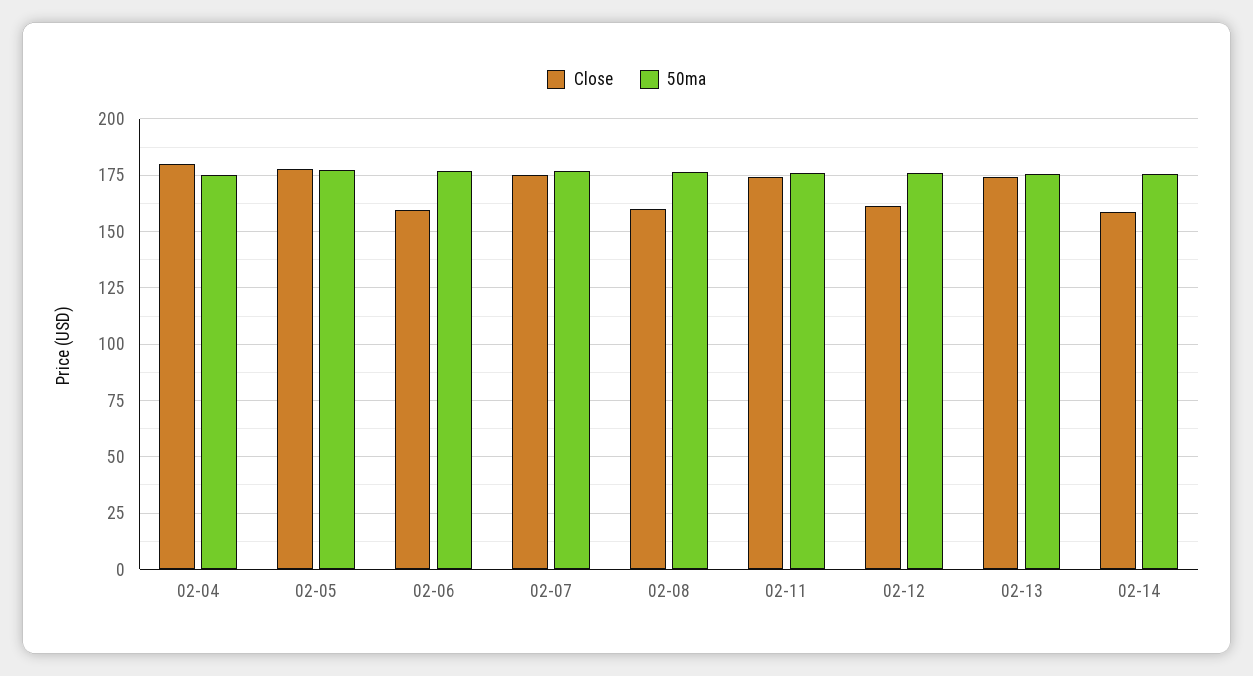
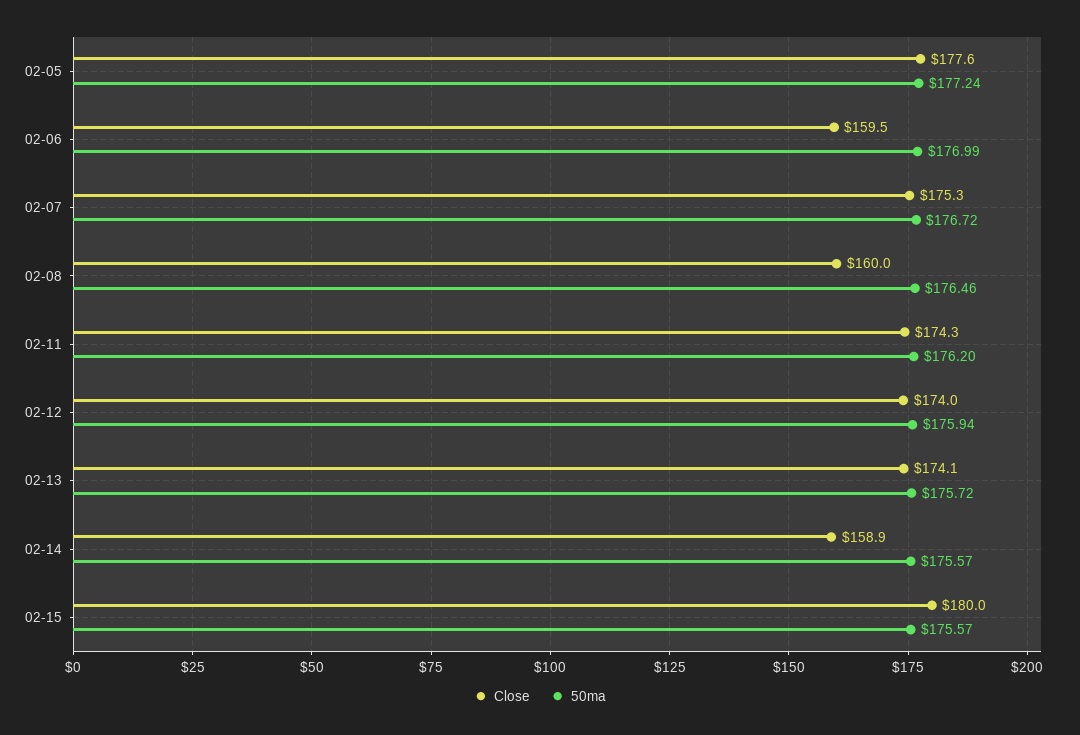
Close, 02-04: 180 -> none
50ma, 02-04: 175 -> none
Close, 02-12: 160 -> 174
Close, 02-15: none -> 180
50ma, 02-15: none -> 175.57

